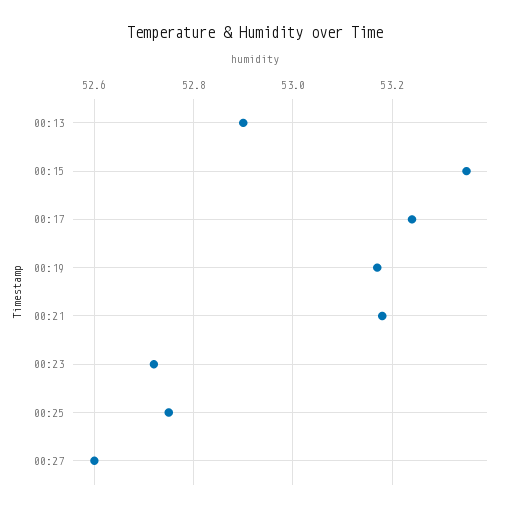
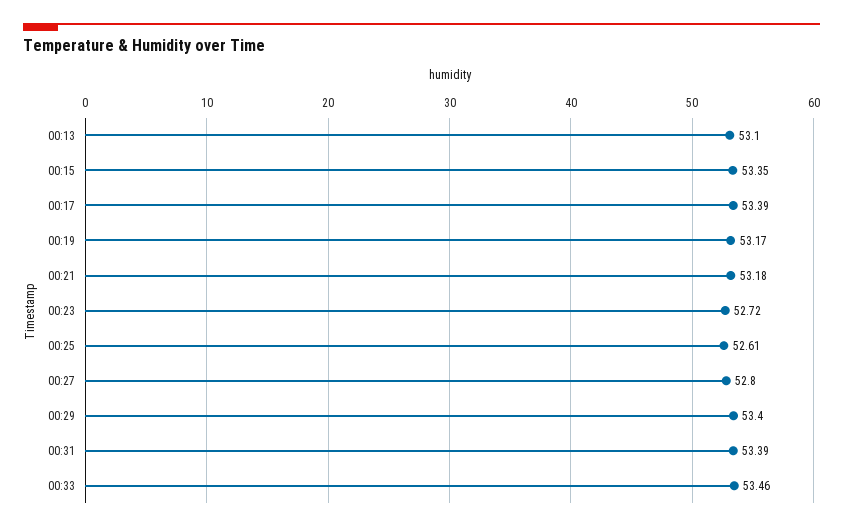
00:13: 52.9 -> 53.1
00:17: 53.25 -> 53.39
00:25: 52.75 -> 52.61
00:27: 52.6 -> 52.8
00:29: none -> 53.4
00:31: none -> 53.39
00:33: none -> 53.46

